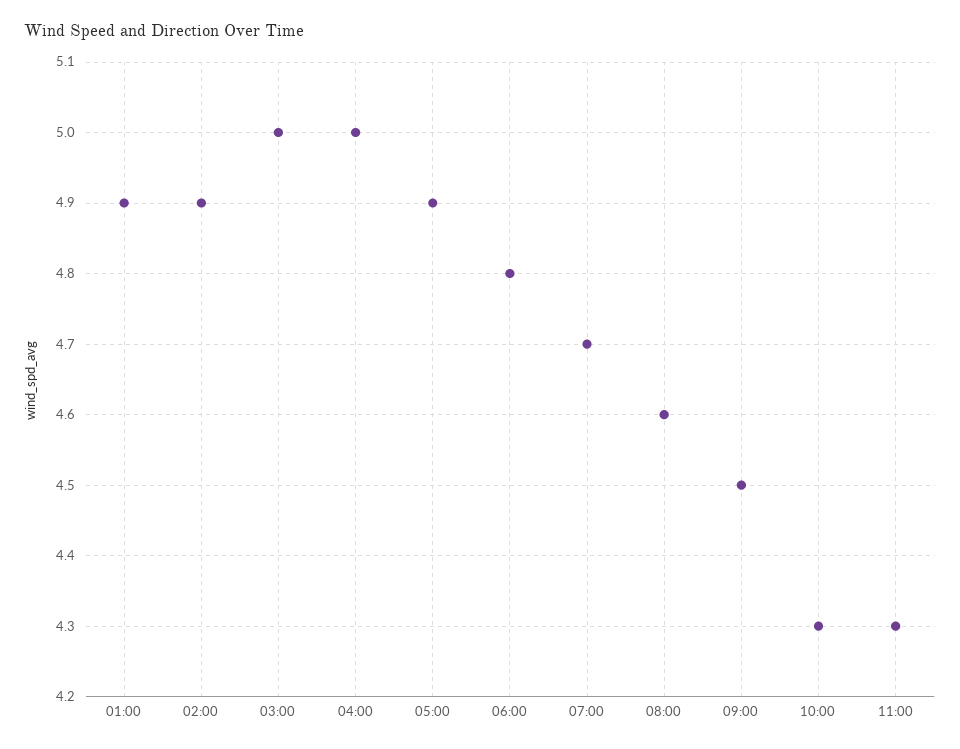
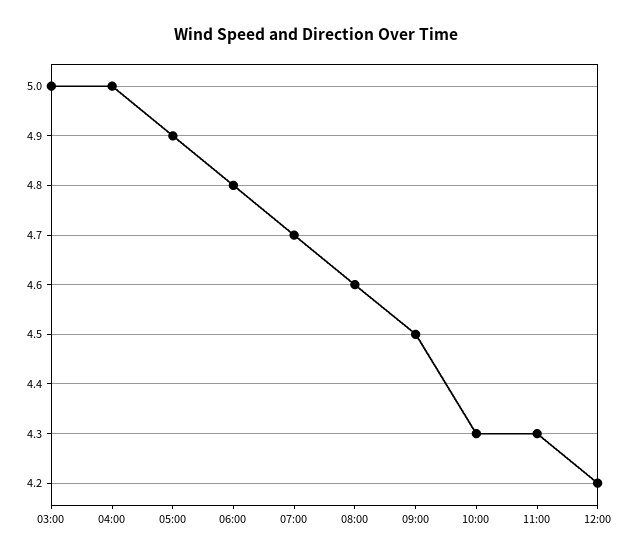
01:00: 4.9 -> none
02:00: 4.9 -> none
12:00: none -> 4.2

